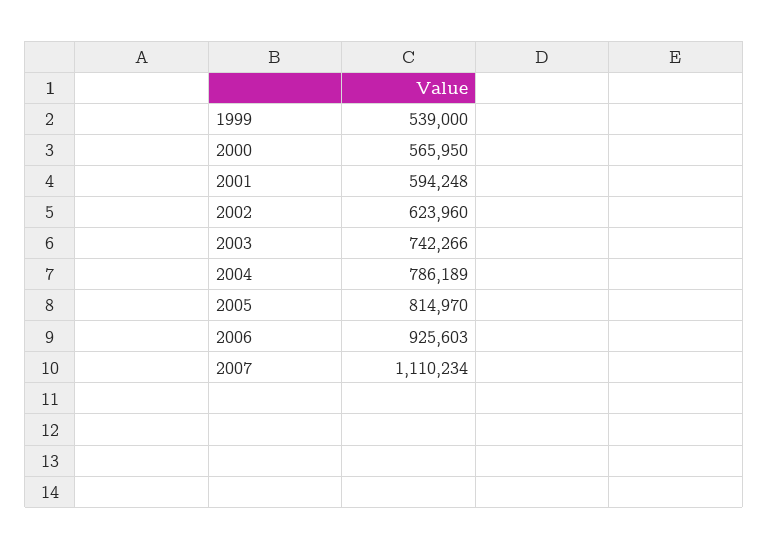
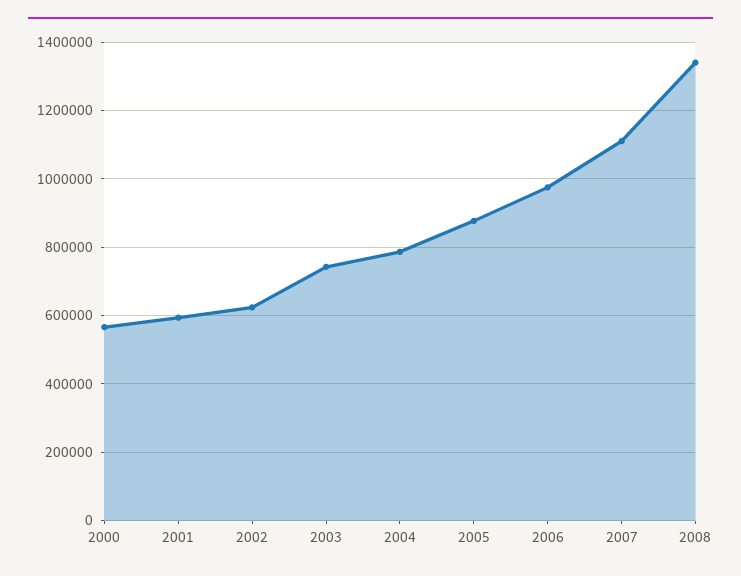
1999: 539000 -> none
2005: 814970 -> 880000
2006: 925603 -> 980000
2008: none -> 1340000

